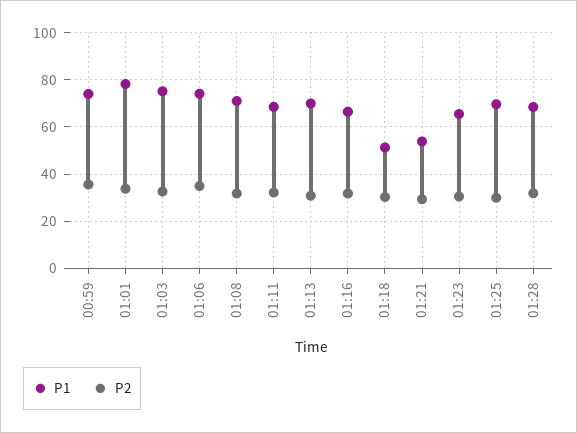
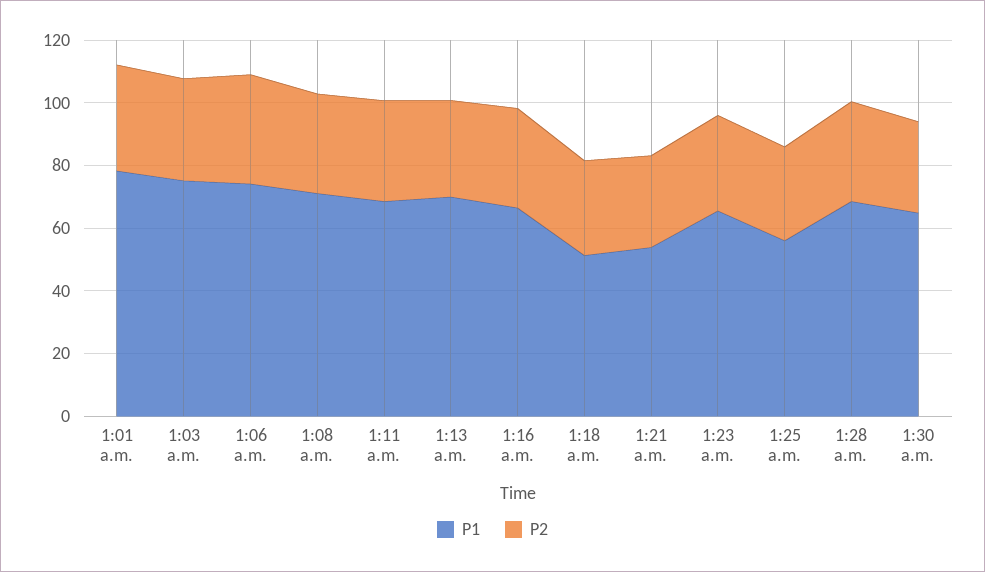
P1, 00:59: 75 -> none
P2, 00:59: 35 -> none
P1, 01:25: 70 -> 55
P1, 1:30 a.m.: none -> 65
P2, 1:30 a.m.: none -> 30

